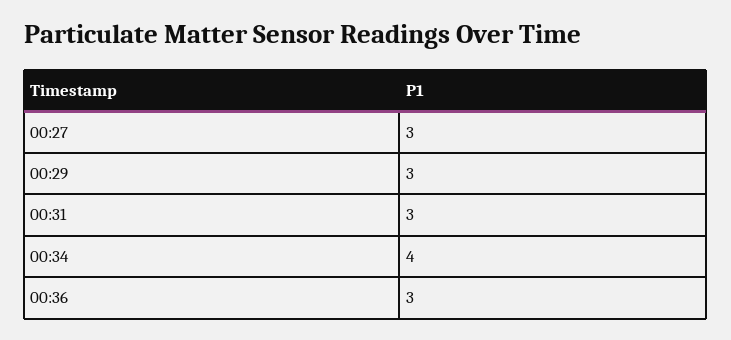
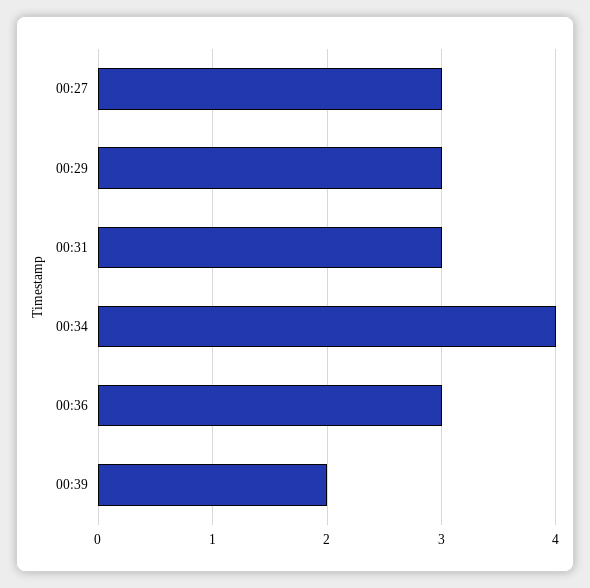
00:39: none -> 2

